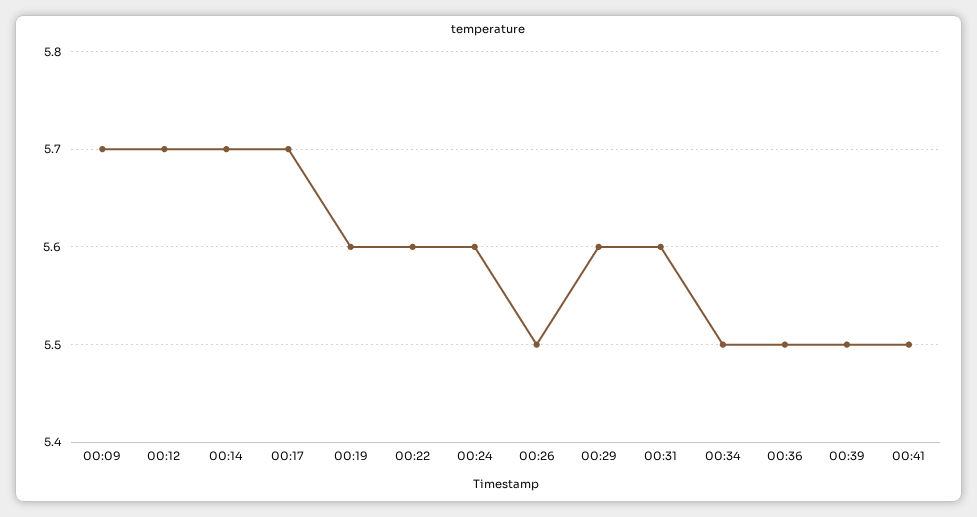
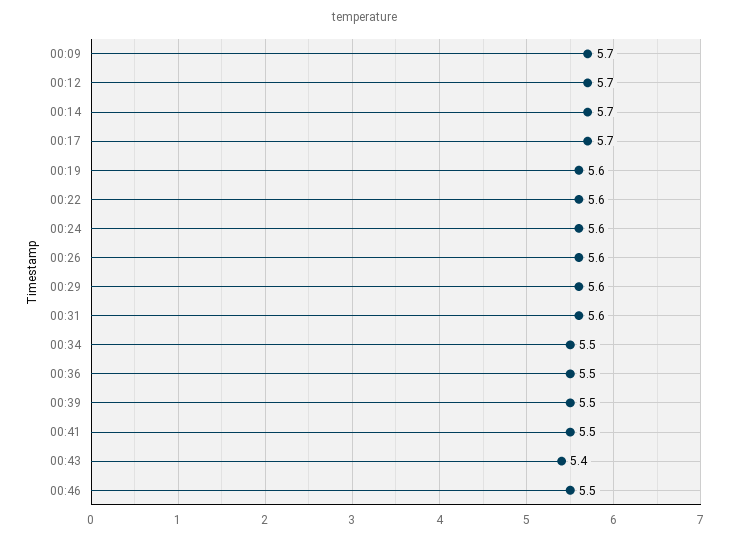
00:26: 5.5 -> 5.6
00:43: none -> 5.4
00:46: none -> 5.5

